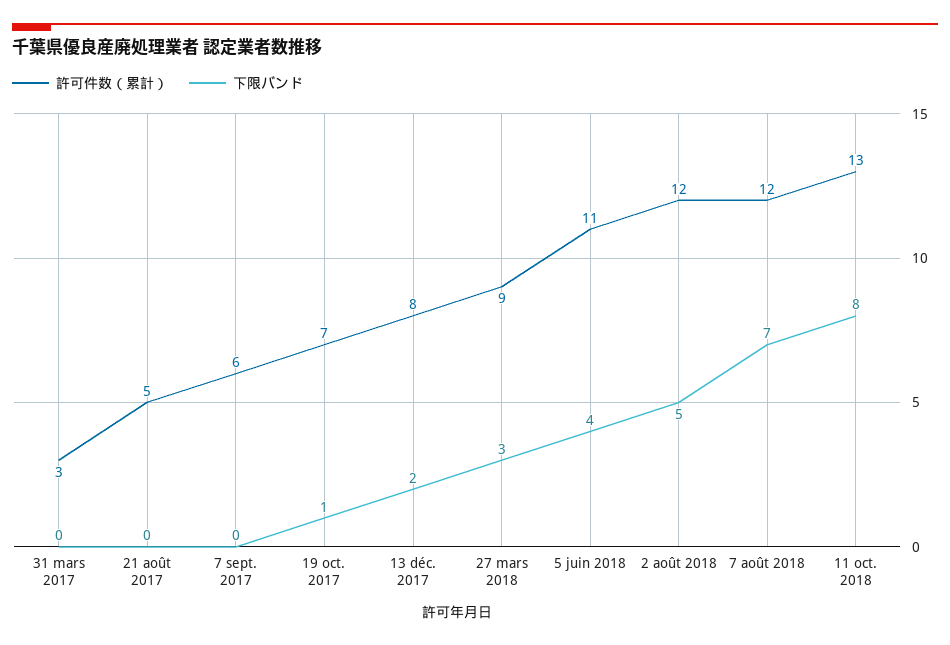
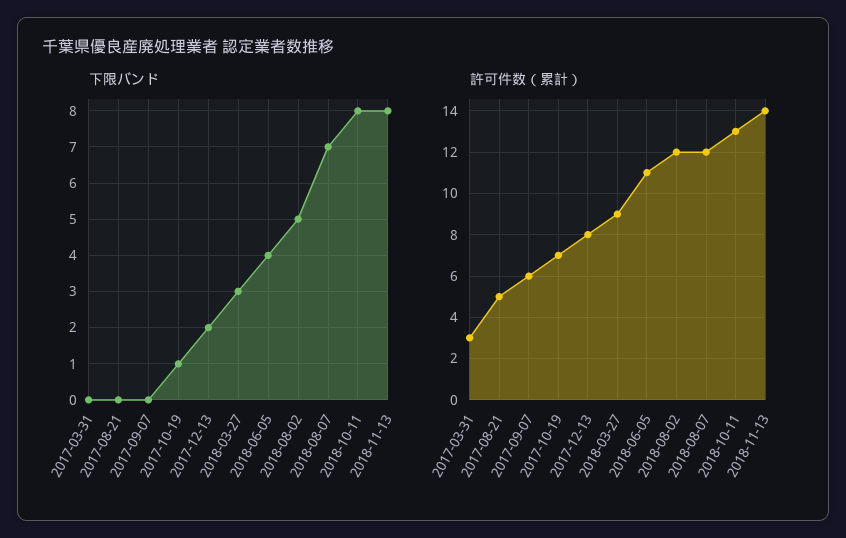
下限バンド, 2018-11-13: none -> 8
許可件数（累計）, 2018-11-13: none -> 14

